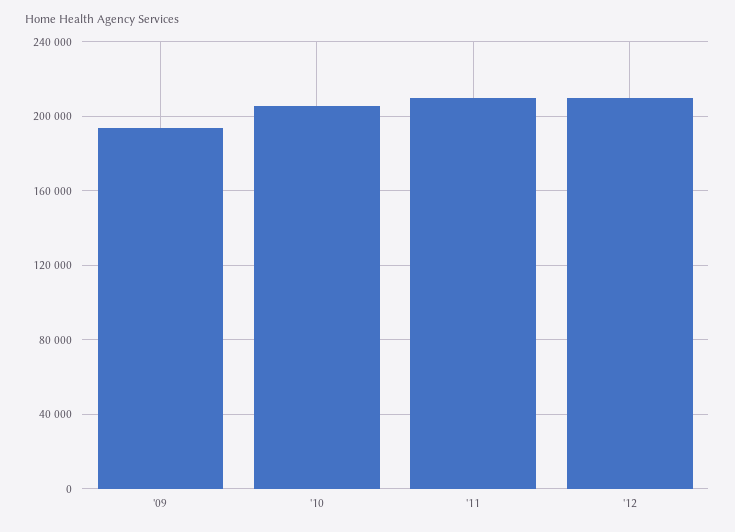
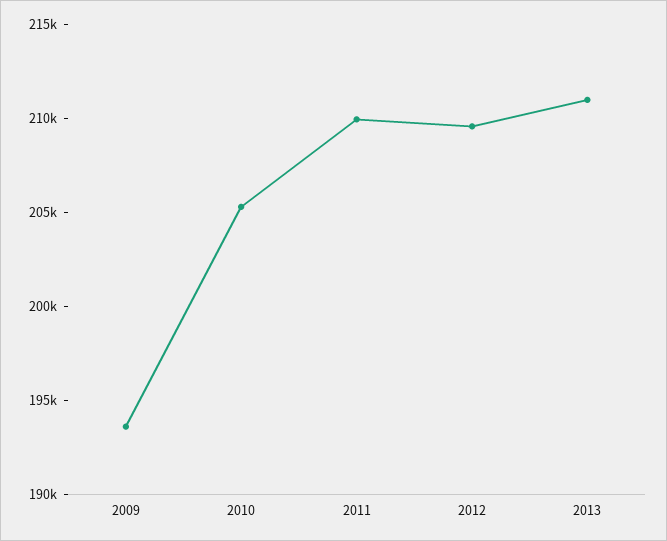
2013: none -> 211000

